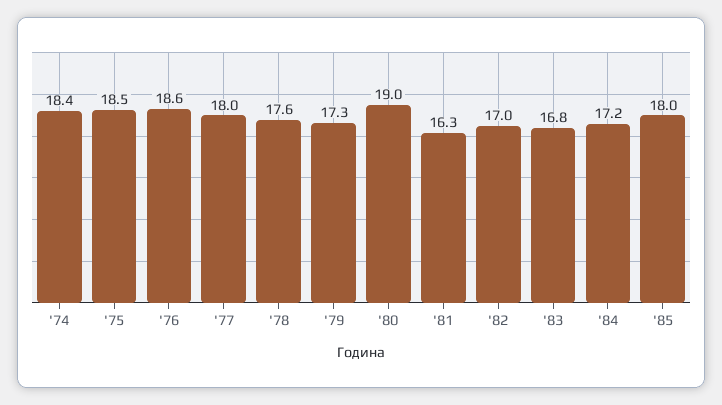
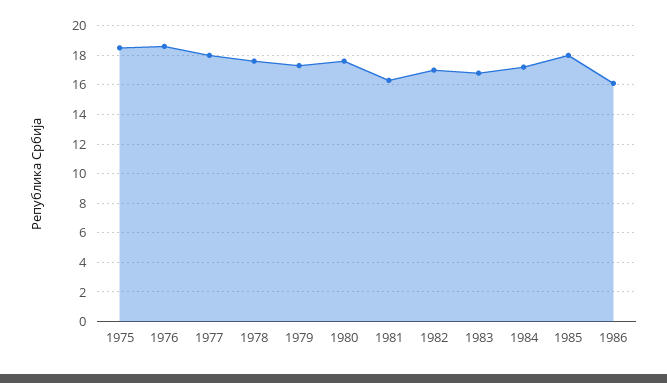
'74: 18.4 -> none
'80: 19 -> 17.5
1986: none -> 16

